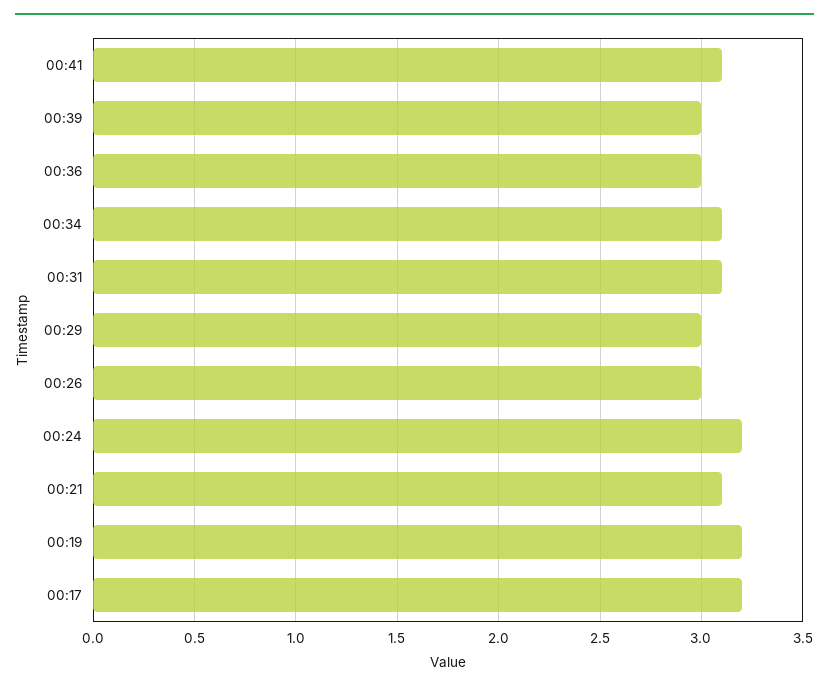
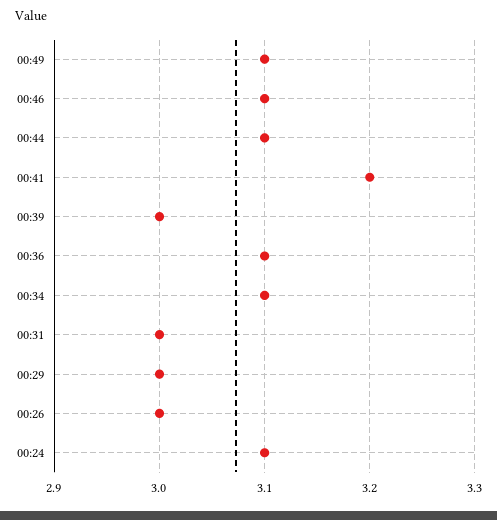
00:41: 3.1 -> 3.2
00:36: 3 -> 3.1
00:31: 3.1 -> 3
00:24: 3.2 -> 3.1
00:21: 3.1 -> none
00:19: 3.2 -> none
00:17: 3.2 -> none
00:49: none -> 3.1
00:46: none -> 3.1
00:44: none -> 3.1

